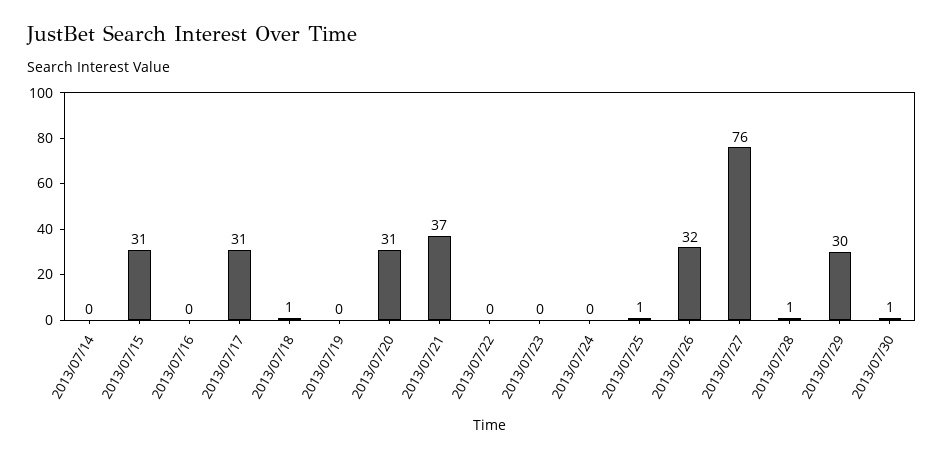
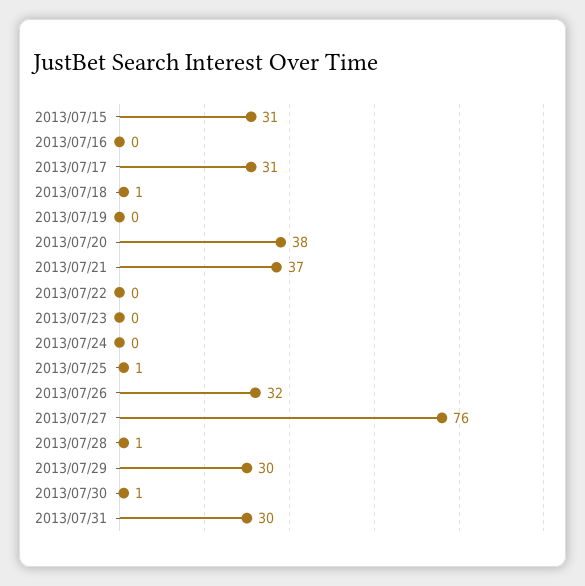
2013/07/14: 0 -> none
2013/07/20: 31 -> 38
2013/07/31: none -> 30

